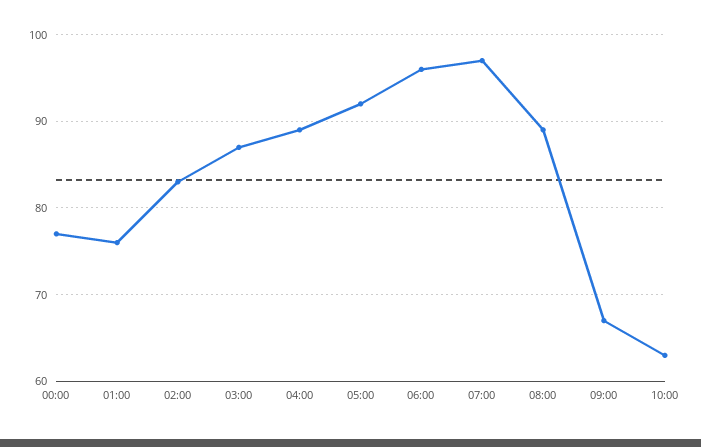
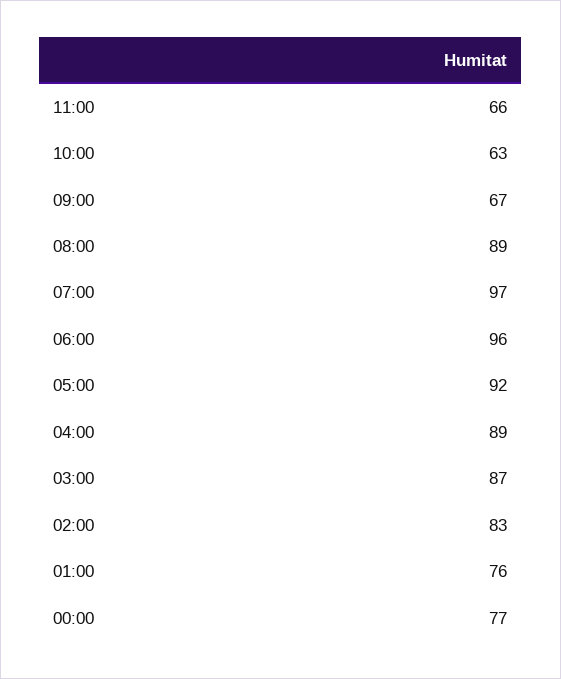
11:00: none -> 66

